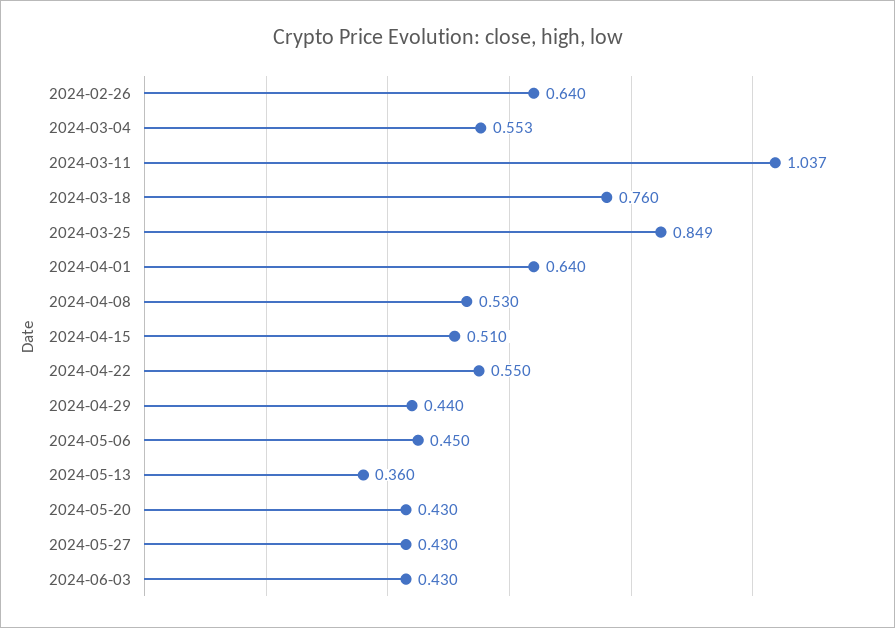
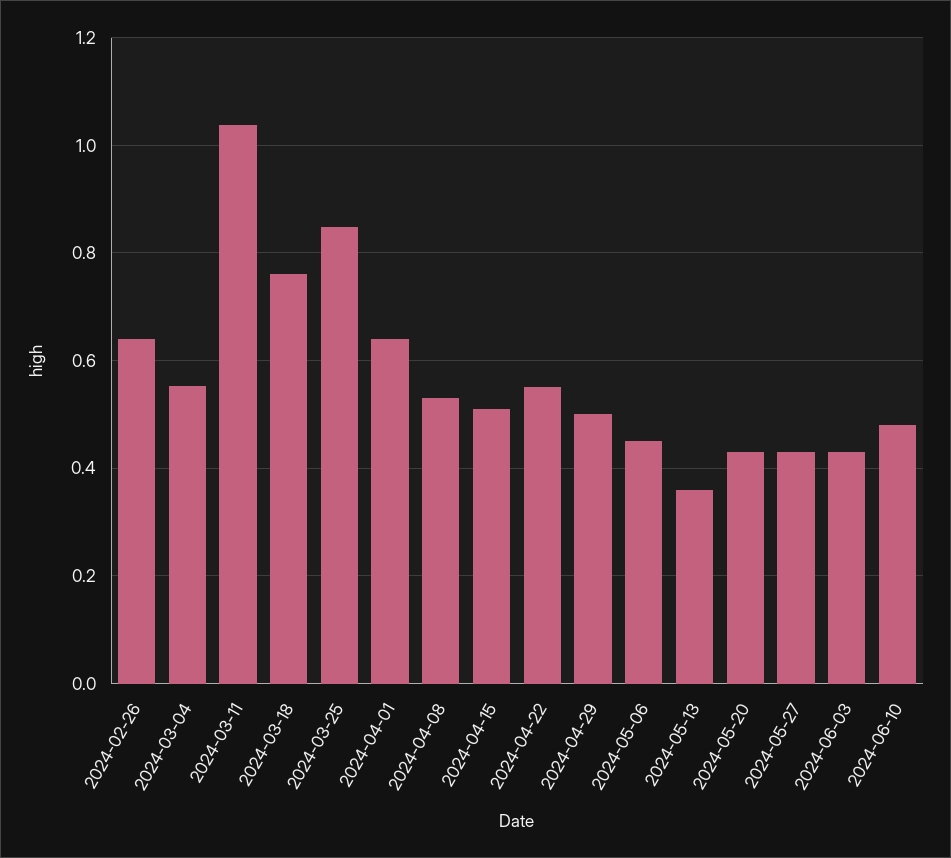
2024-04-29: 0.44 -> 0.5
2024-06-10: none -> 0.48

